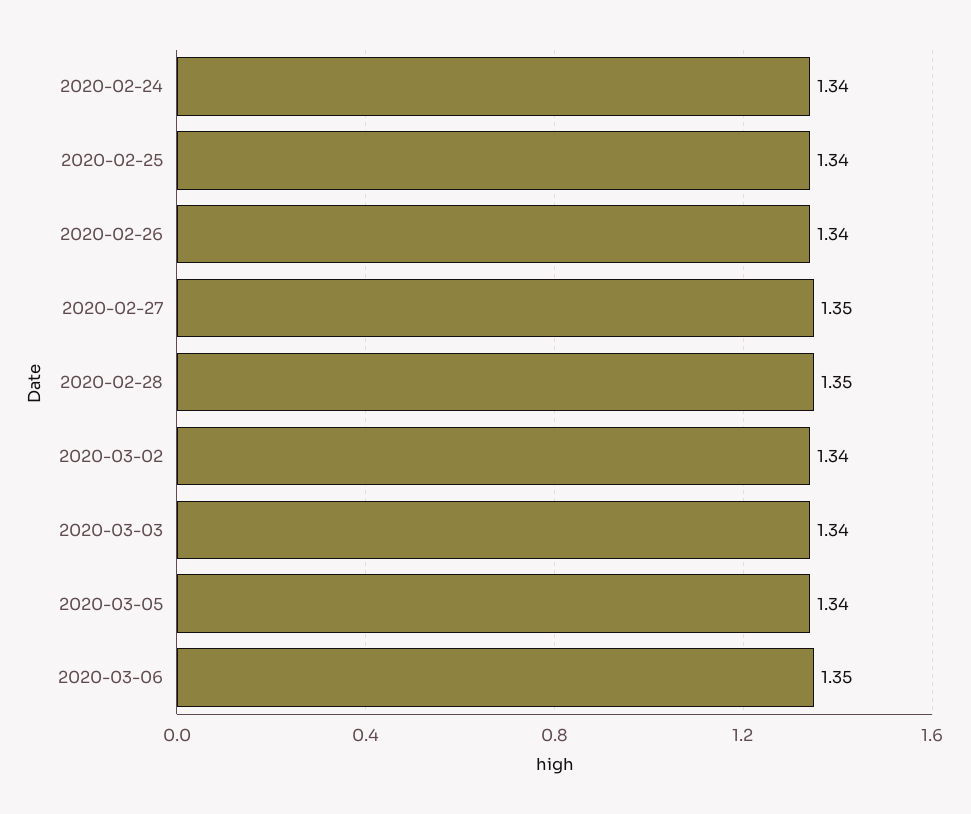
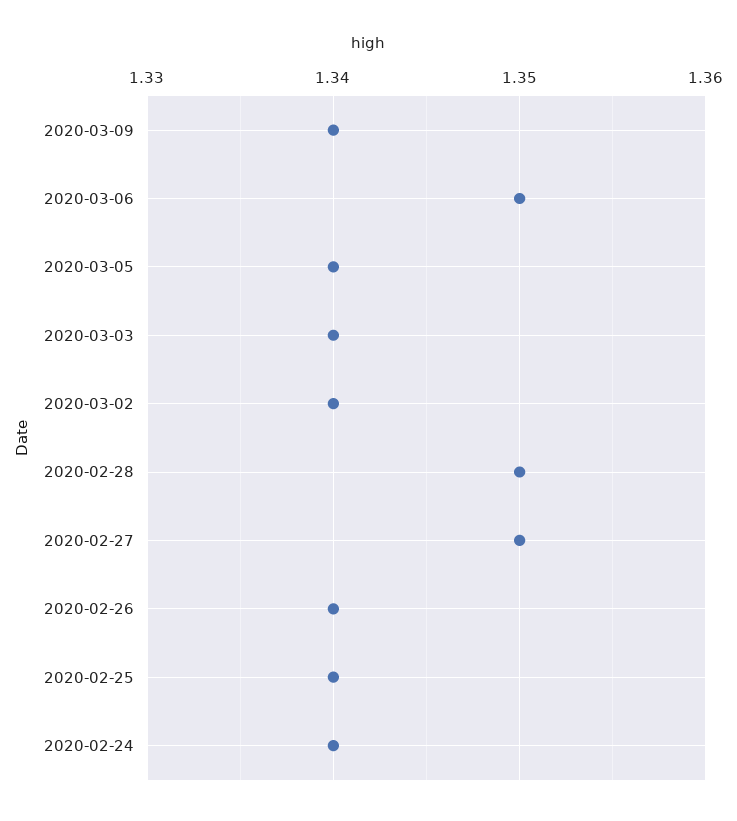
2020-03-09: none -> 1.34

